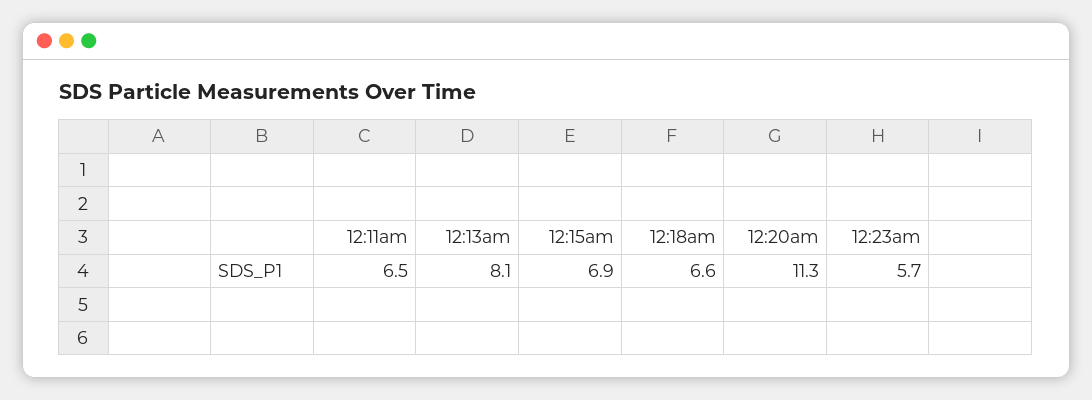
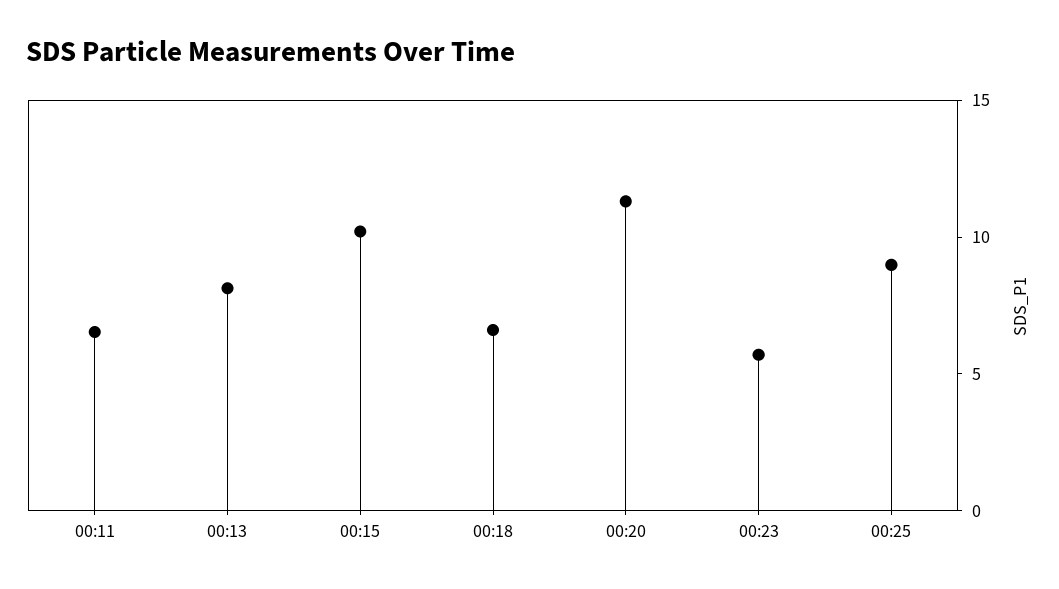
12:15am: 6.9 -> 10
00:25: none -> 9

